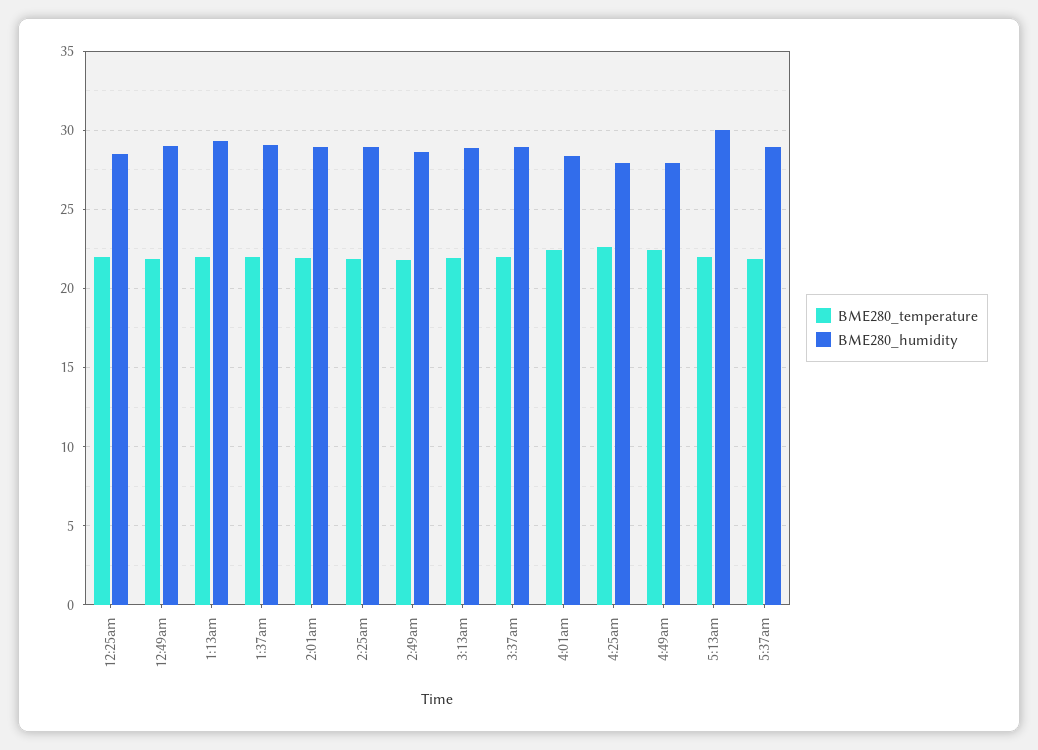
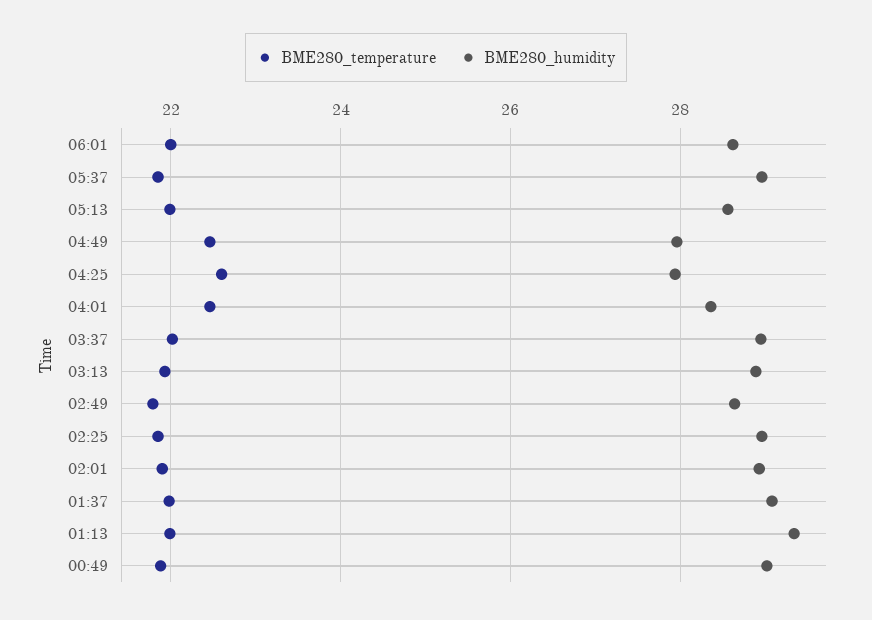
BME280_temperature, 12:25am: 22 -> none
BME280_humidity, 12:25am: 28.5 -> none
BME280_humidity, 5:13am: 30 -> 28.6
BME280_temperature, 06:01: none -> 22
BME280_humidity, 06:01: none -> 28.6

